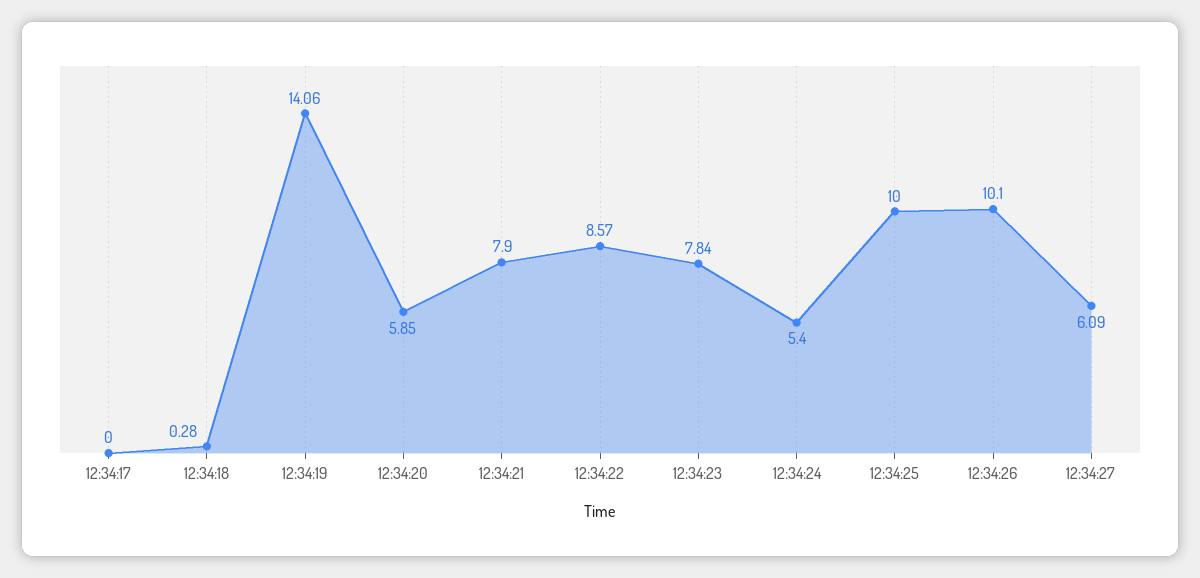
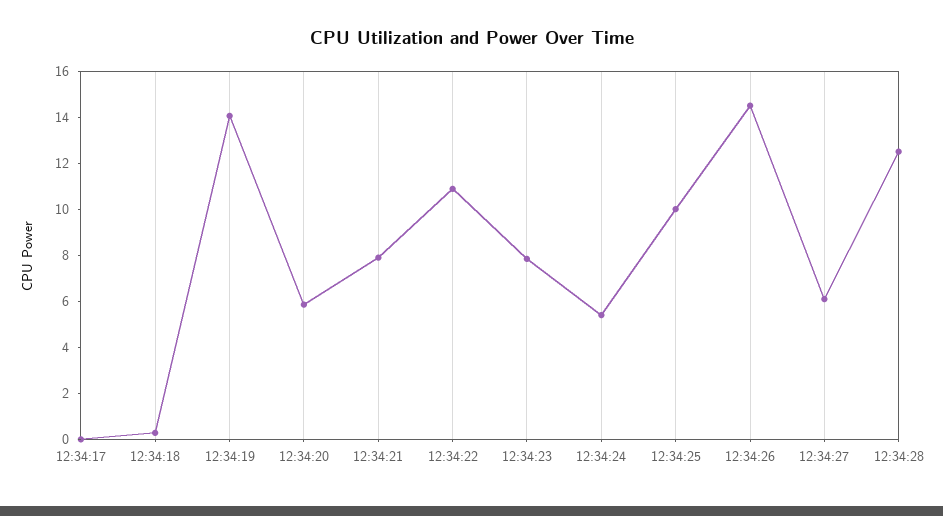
12:34:22: 8.57 -> 11
12:34:26: 10.1 -> 14.5
12:34:28: none -> 12.5

